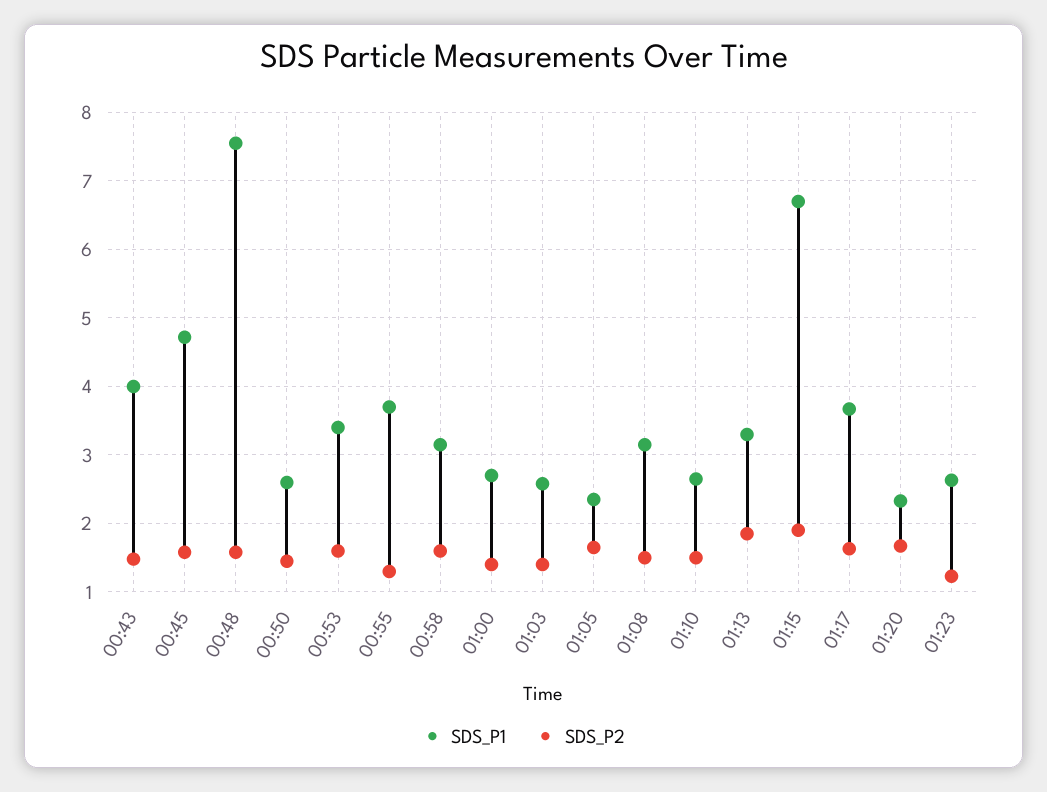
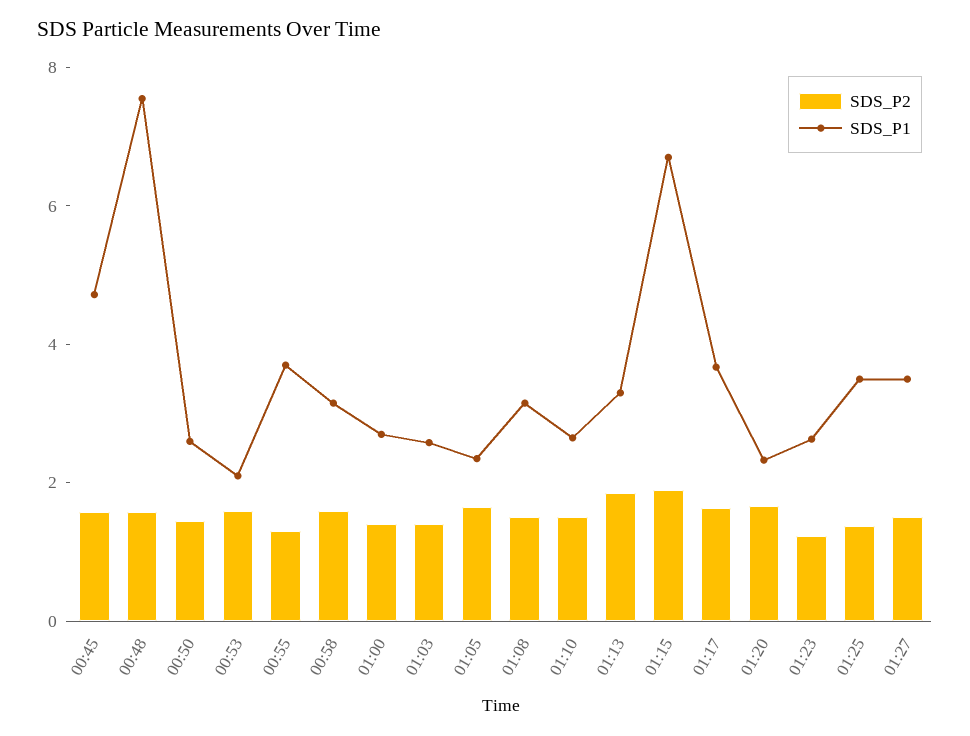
SDS_P1, 00:43: 4 -> none
SDS_P2, 00:43: 1.5 -> none
SDS_P1, 00:53: 3.4 -> 2
SDS_P2, 01:25: none -> 1.5
SDS_P1, 01:25: none -> 3.5
SDS_P2, 01:27: none -> 1.5
SDS_P1, 01:27: none -> 3.5

